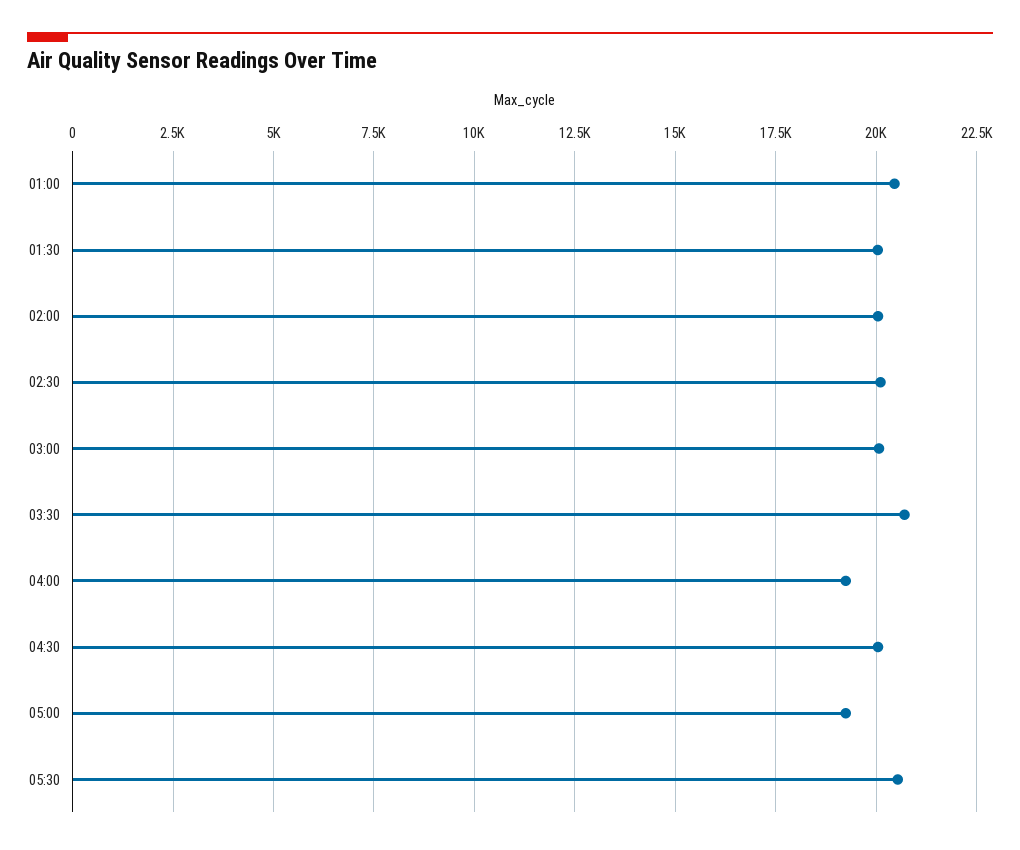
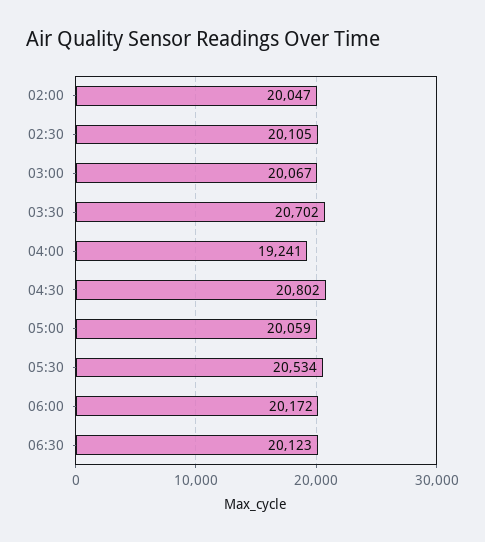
01:00: 20500 -> none
01:30: 20000 -> none
04:30: 20000 -> 20802
05:00: 19250 -> 20059
06:00: none -> 20172
06:30: none -> 20123

